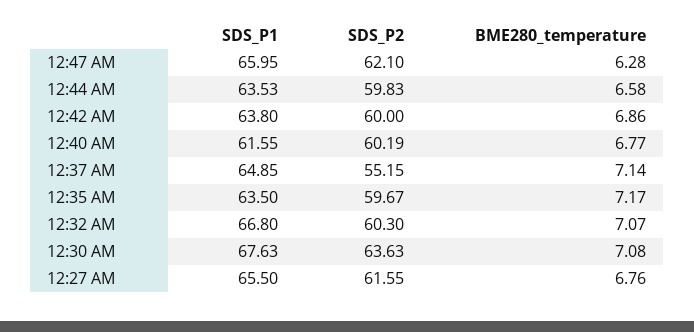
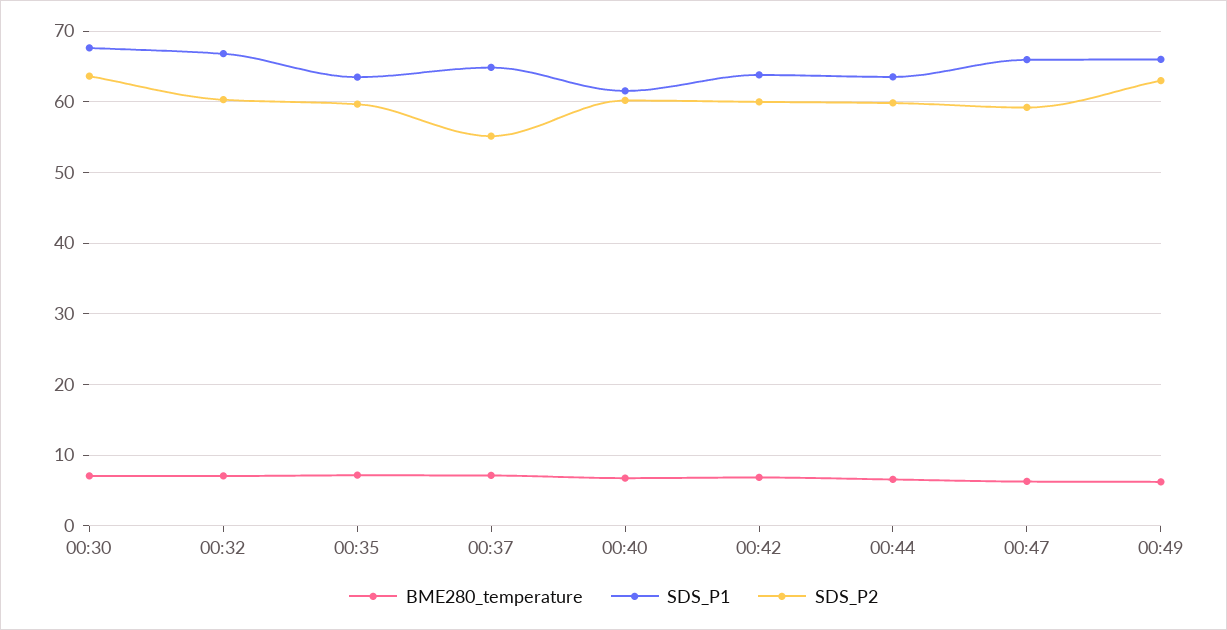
SDS_P2, 12:47 AM: 62.1 -> 59
SDS_P1, 12:27 AM: 65.5 -> none
SDS_P2, 12:27 AM: 61.55 -> none
BME280_temperature, 12:27 AM: 6.76 -> none
BME280_temperature, 00:49: none -> 6
SDS_P1, 00:49: none -> 66
SDS_P2, 00:49: none -> 63

